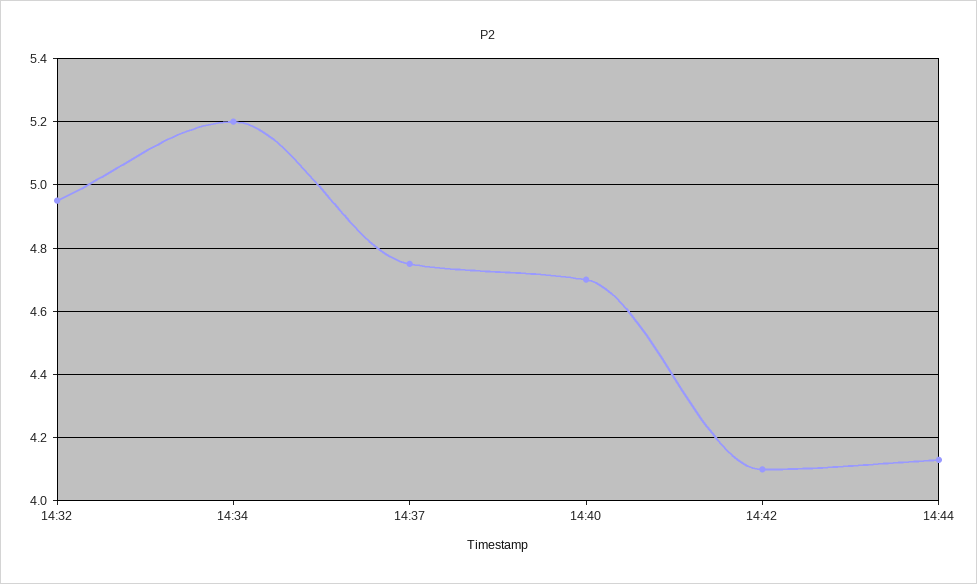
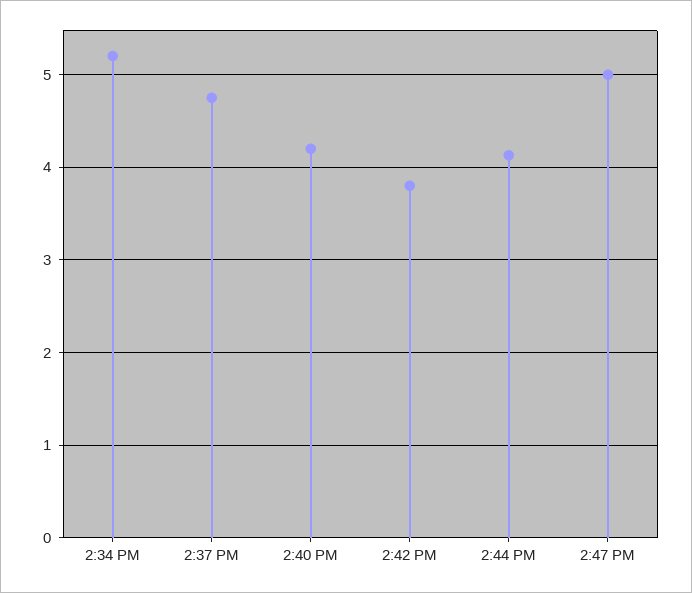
14:32: 4.95 -> none
14:40: 4.7 -> 4.2
14:42: 4.1 -> 3.8
2:47 PM: none -> 5

